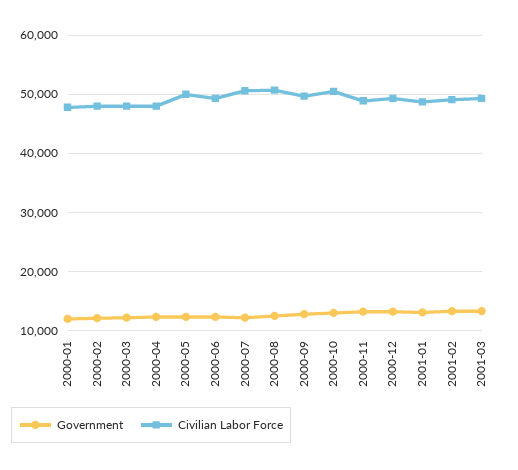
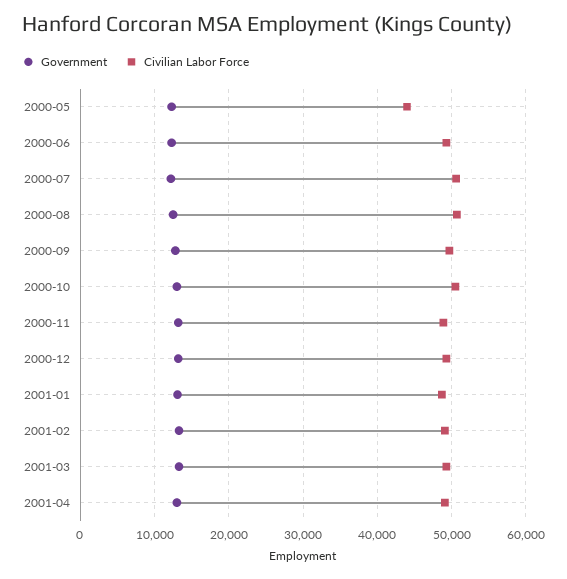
Government, 2000-01: 12000 -> none
Civilian Labor Force, 2000-01: 48000 -> none
Government, 2000-02: 12000 -> none
Civilian Labor Force, 2000-02: 48000 -> none
Government, 2000-03: 12000 -> none
Civilian Labor Force, 2000-03: 48000 -> none
Government, 2000-04: 12000 -> none
Civilian Labor Force, 2000-04: 48000 -> none
Civilian Labor Force, 2000-05: 50000 -> 44000
Government, 2001-04: none -> 13000
Civilian Labor Force, 2001-04: none -> 49000

